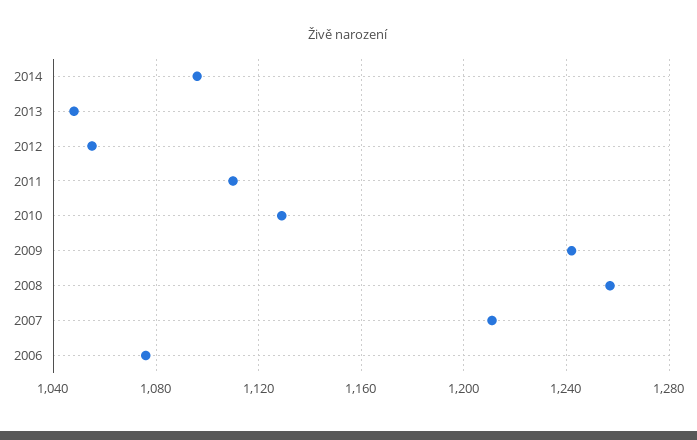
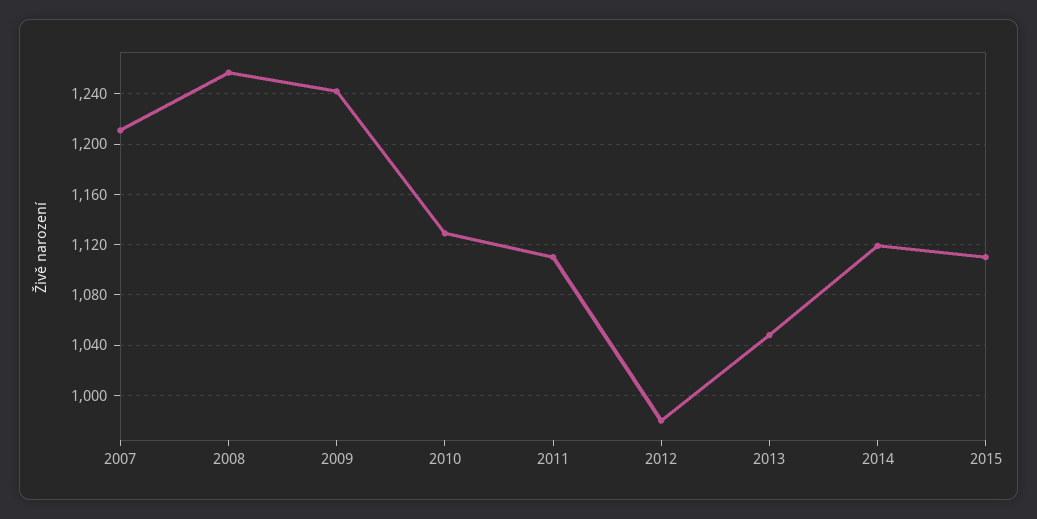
2014: 1095 -> 1120
2012: 1055 -> 980
2006: 1075 -> none
2015: none -> 1110

